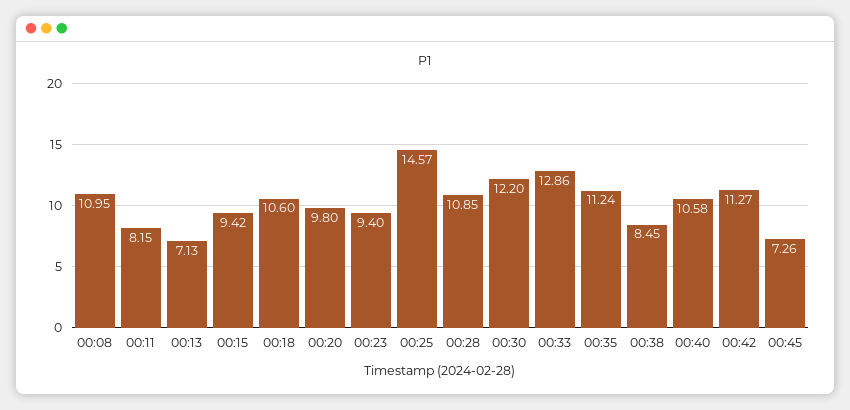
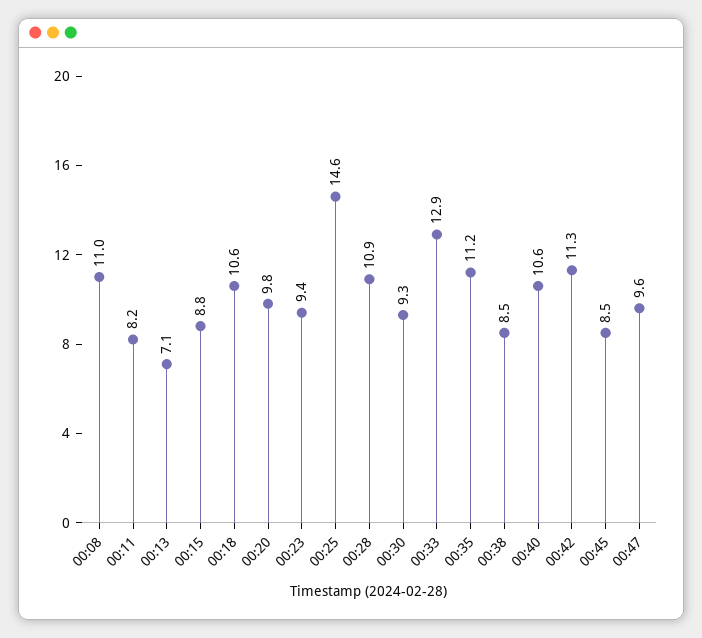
00:15: 9.42 -> 8.8
00:30: 12.2 -> 9.3
00:45: 7.26 -> 8.5
00:47: none -> 9.6

